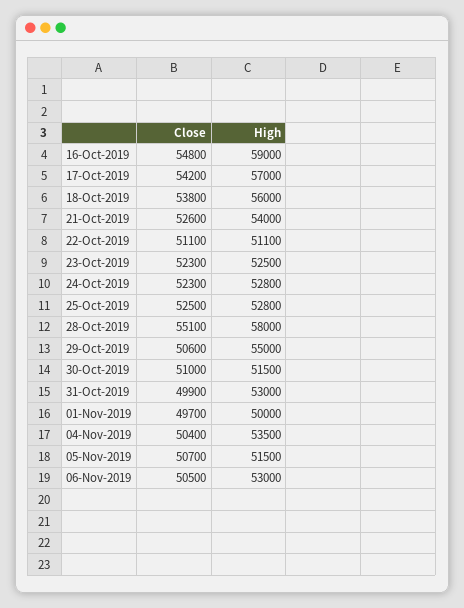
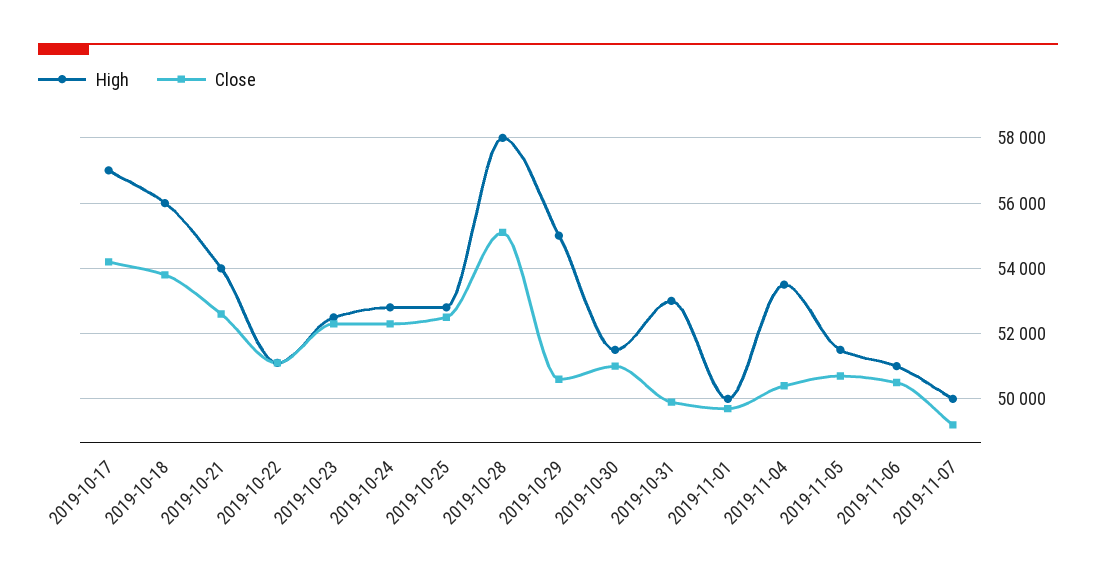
Close, 16-Oct-2019: 54800 -> none
High, 16-Oct-2019: 59000 -> none
High, 06-Nov-2019: 53000 -> 51000
High, 2019-11-07: none -> 50000
Close, 2019-11-07: none -> 49200

